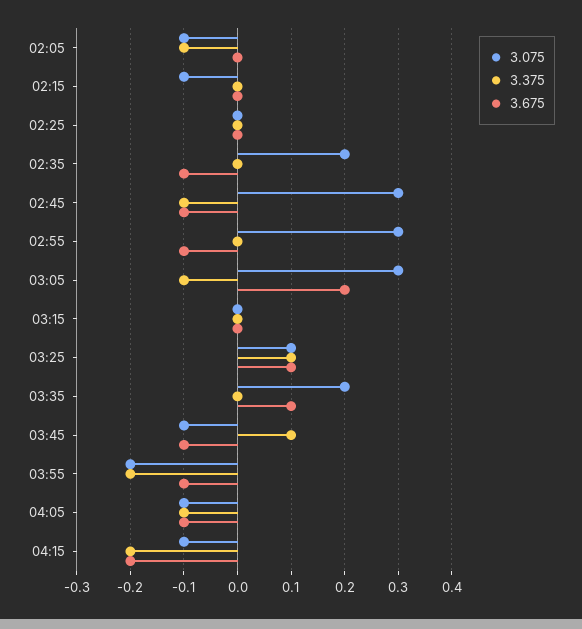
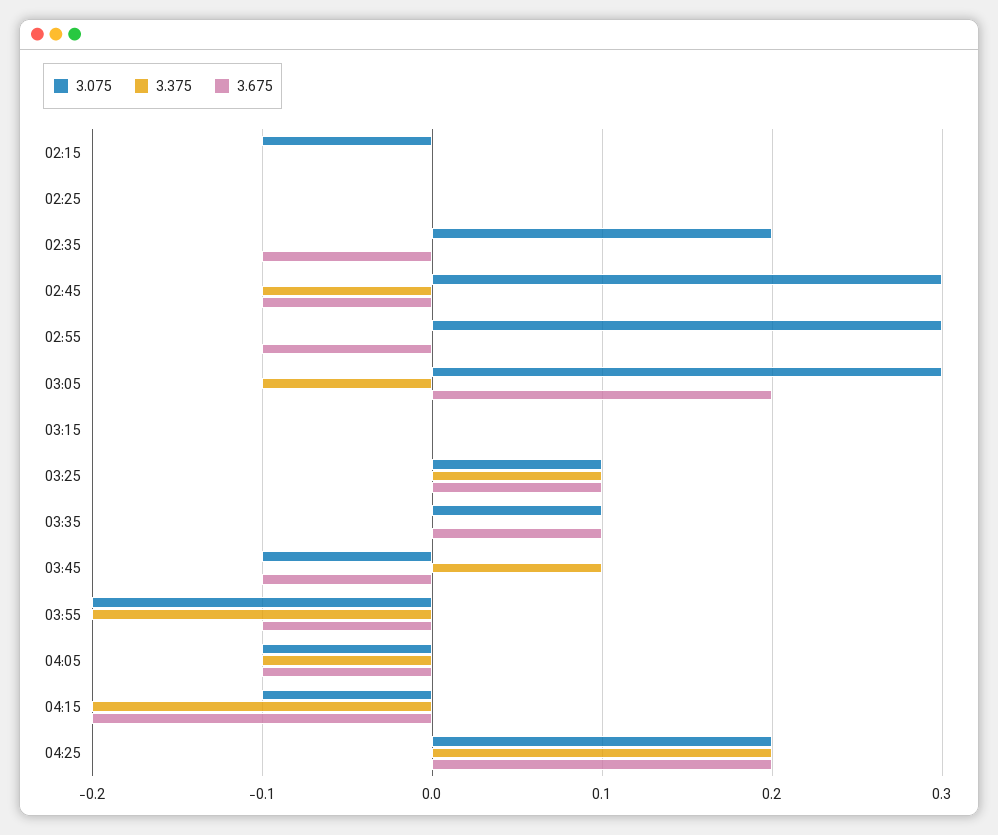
3.075, 02:05: -0.1 -> none
3.375, 02:05: -0.1 -> none
3.675, 02:05: 0 -> none
3.075, 03:35: 0.2 -> 0.1
3.075, 04:25: none -> 0.2
3.375, 04:25: none -> 0.2
3.675, 04:25: none -> 0.2

